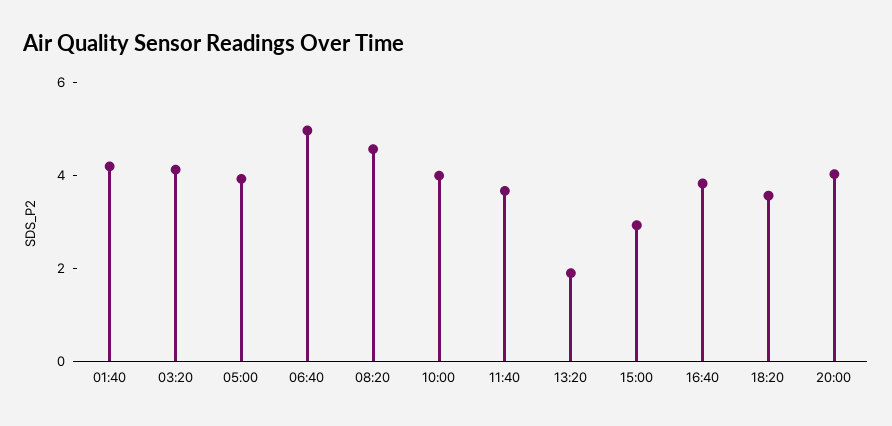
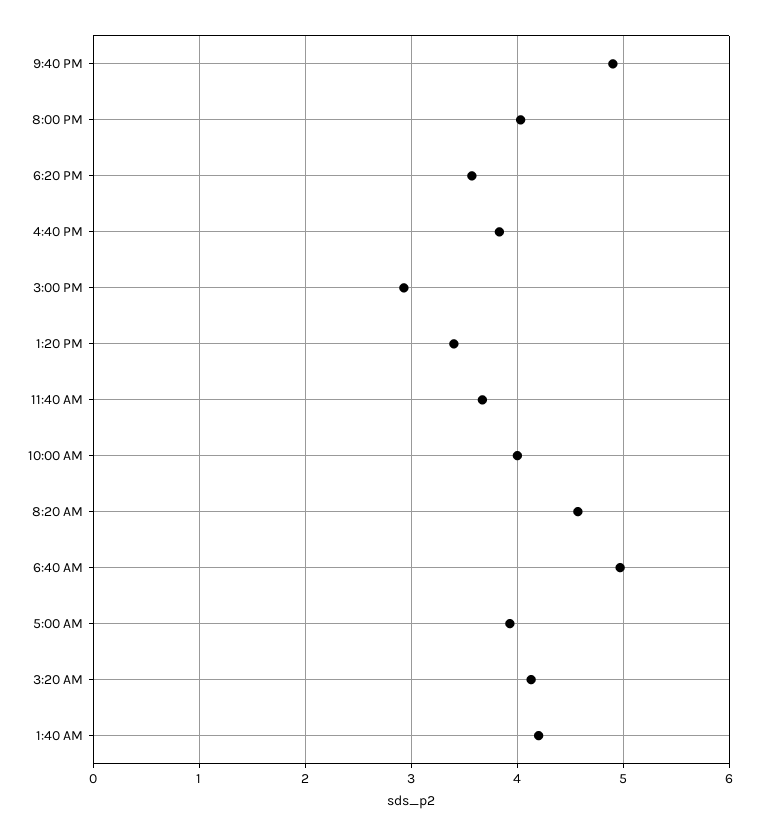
13:20: 2 -> 3.4
9:40 PM: none -> 4.9

